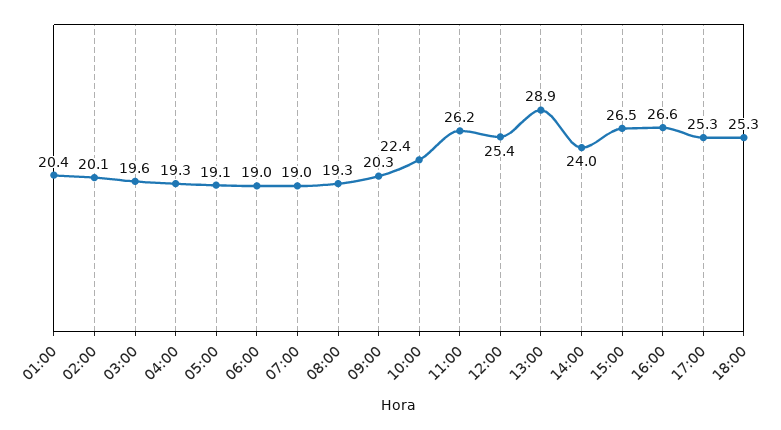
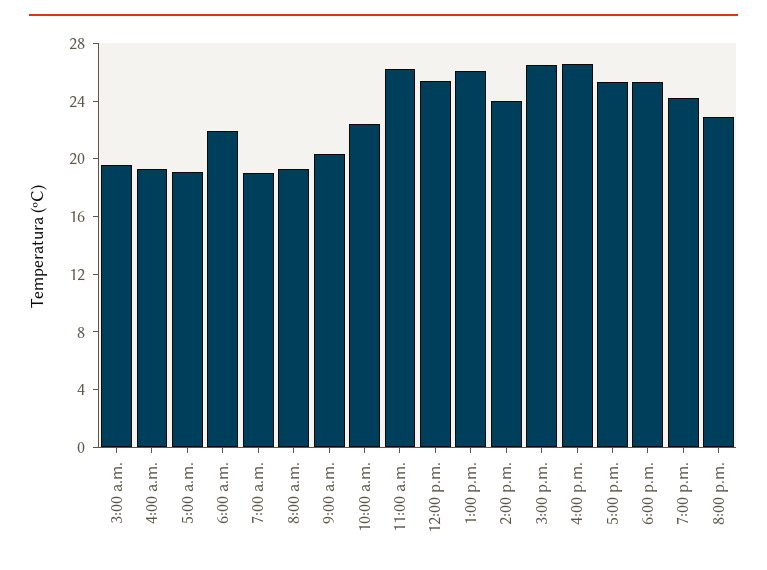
01:00: 20.4 -> none
02:00: 20.1 -> none
06:00: 19 -> 22
13:00: 28.9 -> 26
7:00 p.m.: none -> 24
8:00 p.m.: none -> 23

